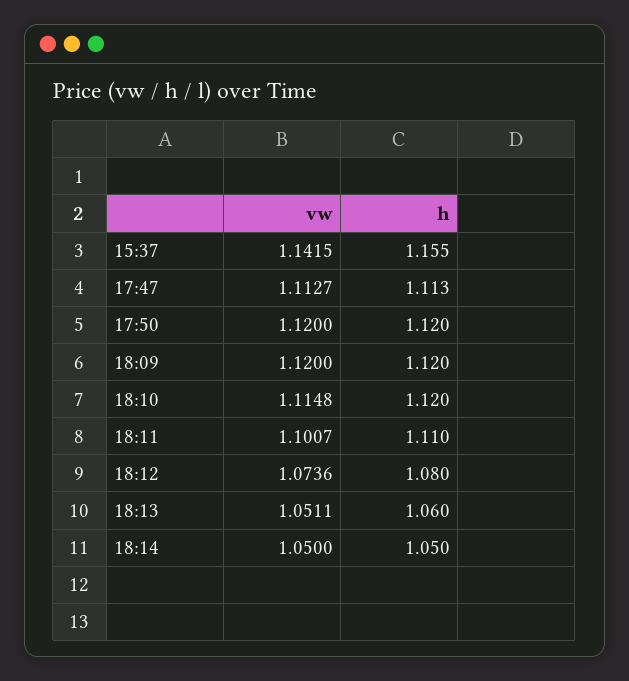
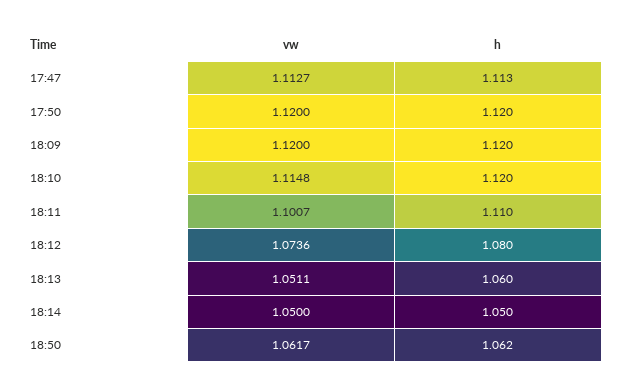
vw, 15:37: 1.1415 -> none
h, 15:37: 1.155 -> none
vw, 18:50: none -> 1.0617
h, 18:50: none -> 1.062

